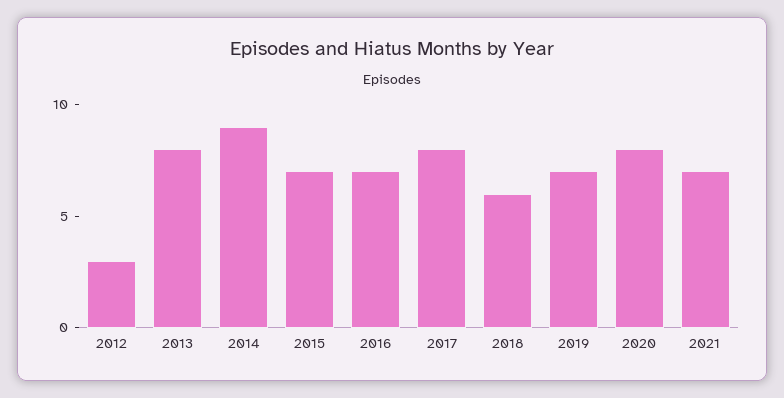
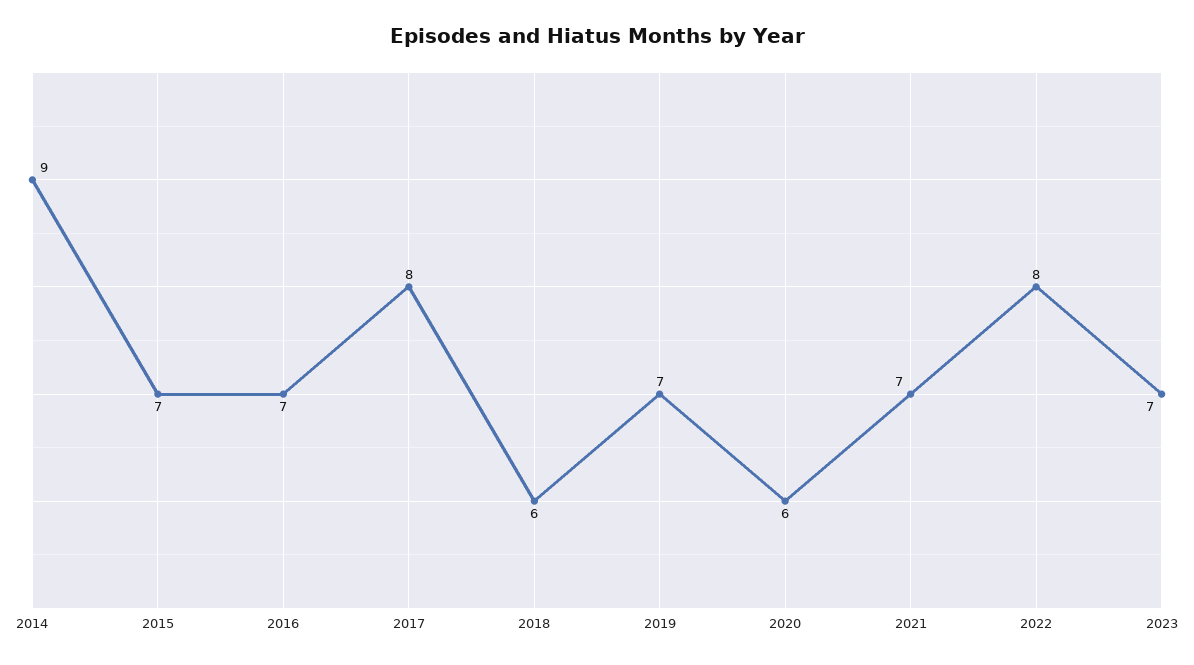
2012: 3 -> none
2013: 8 -> none
2020: 8 -> 6
2022: none -> 8
2023: none -> 7

